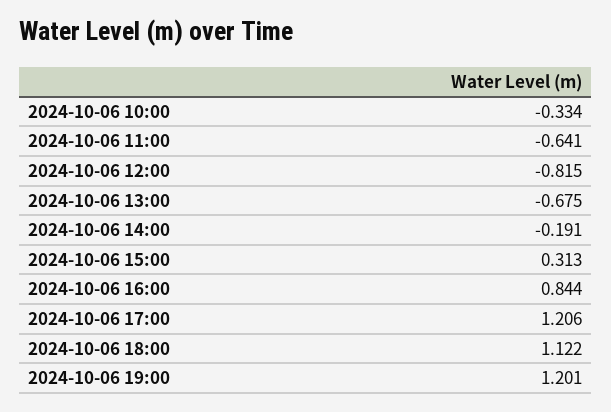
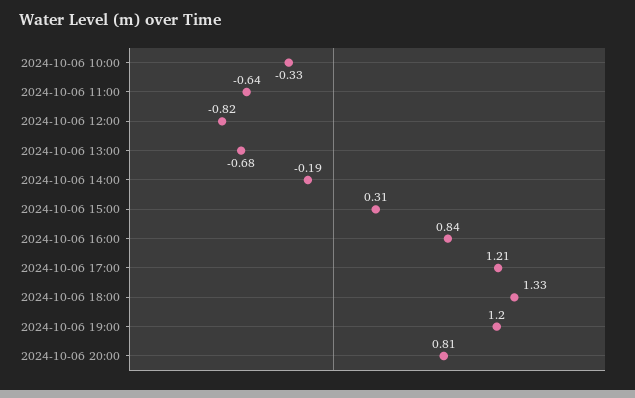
2024-10-06 18:00: 1.122 -> 1.33
2024-10-06 20:00: none -> 0.81

